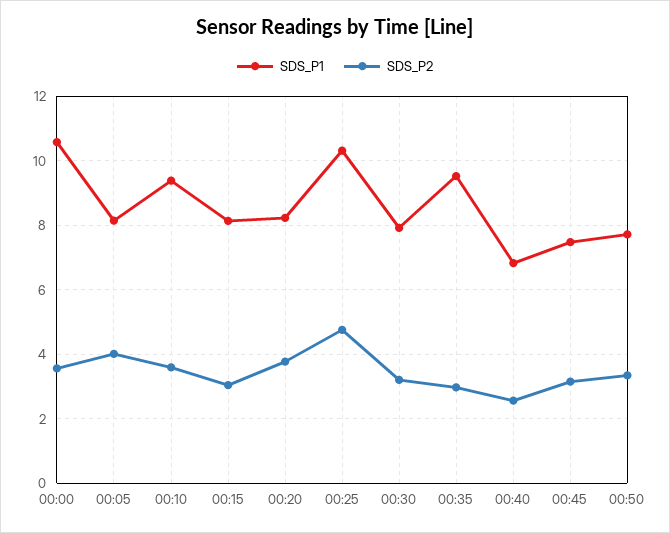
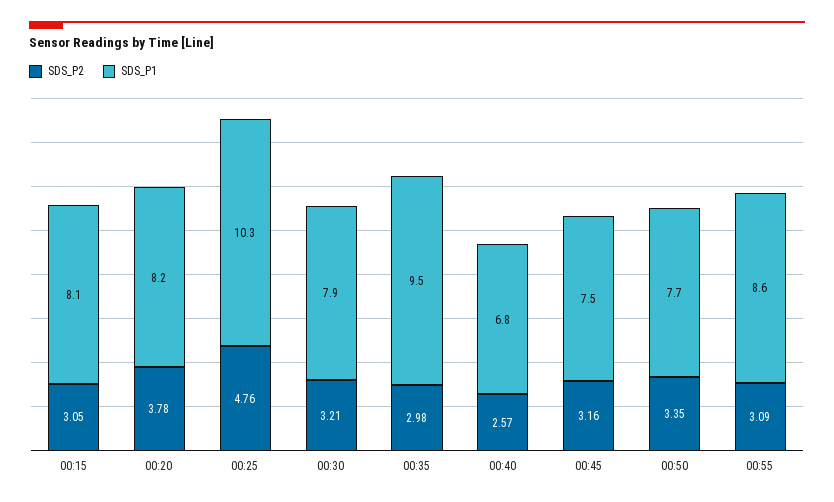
SDS_P1, 00:00: 10.6 -> none
SDS_P2, 00:00: 3.6 -> none
SDS_P1, 00:05: 8.2 -> none
SDS_P2, 00:05: 4 -> none
SDS_P1, 00:10: 9.4 -> none
SDS_P2, 00:10: 3.6 -> none
SDS_P2, 00:55: none -> 3.09
SDS_P1, 00:55: none -> 8.6

